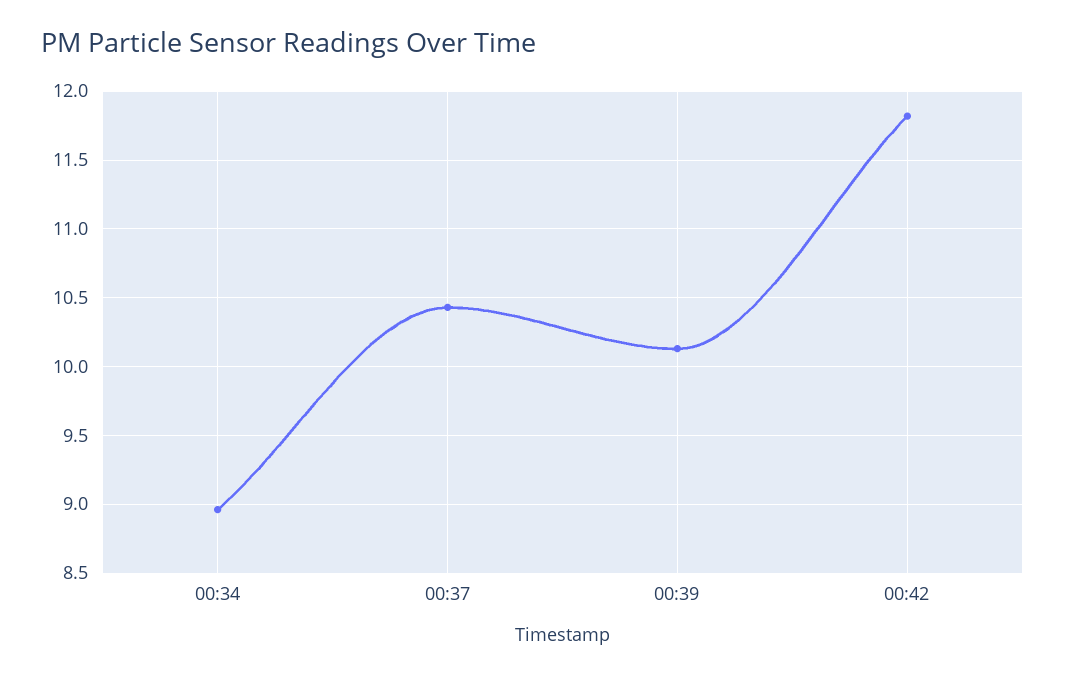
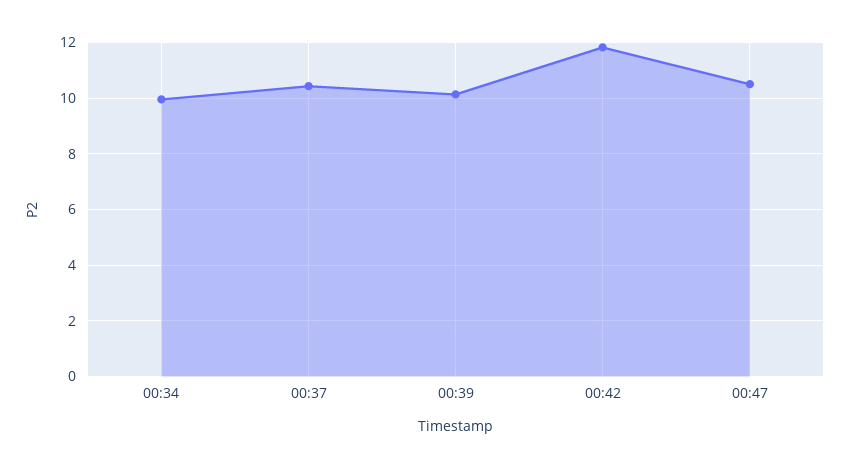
00:34: 8.95 -> 10
00:47: none -> 10.5

